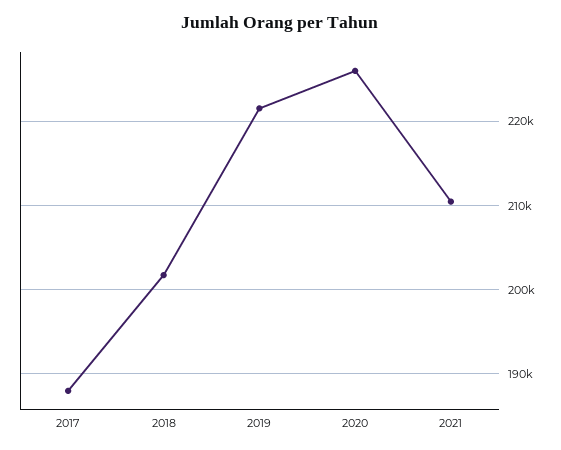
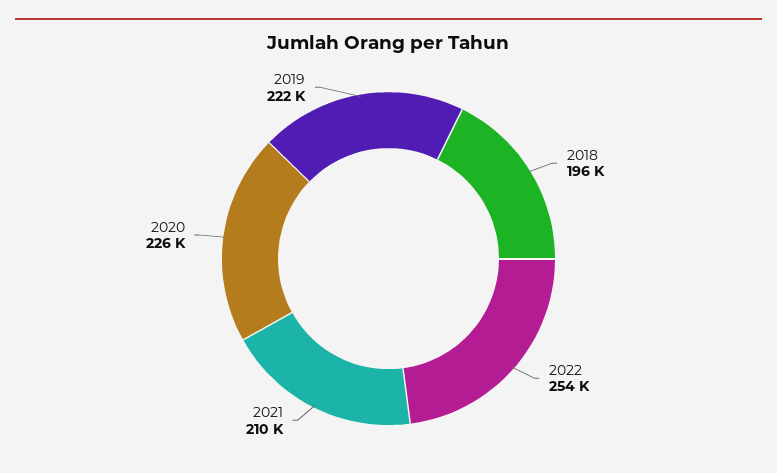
2017: 188000 -> none
2018: 202000 -> 196000
2022: none -> 254000

